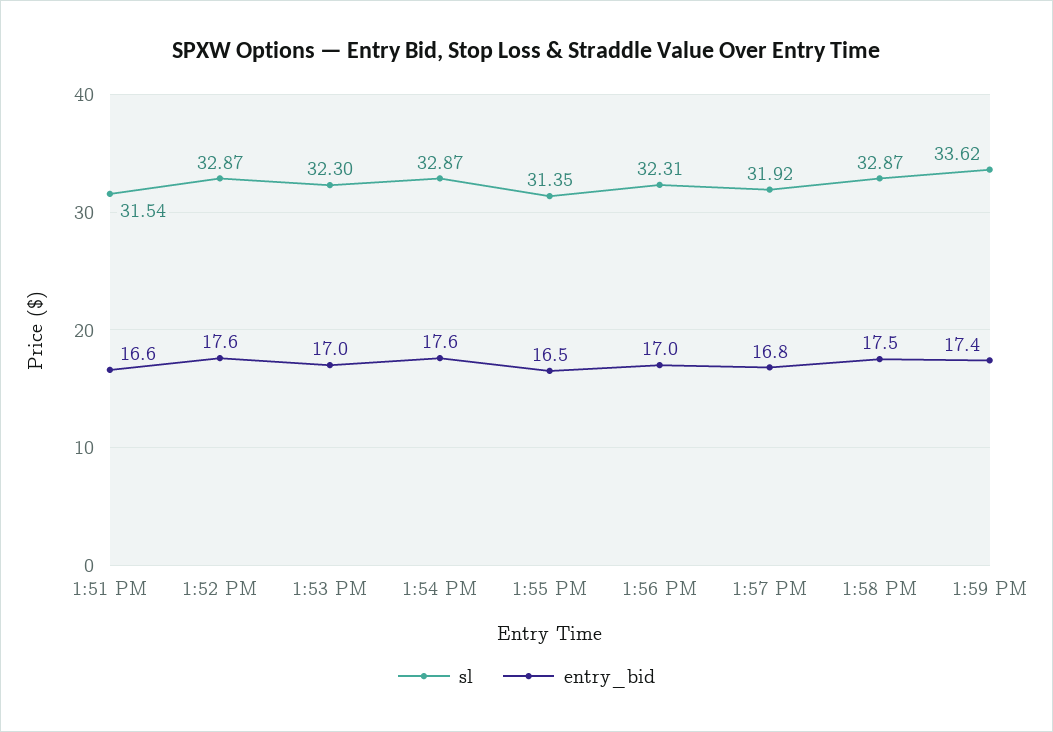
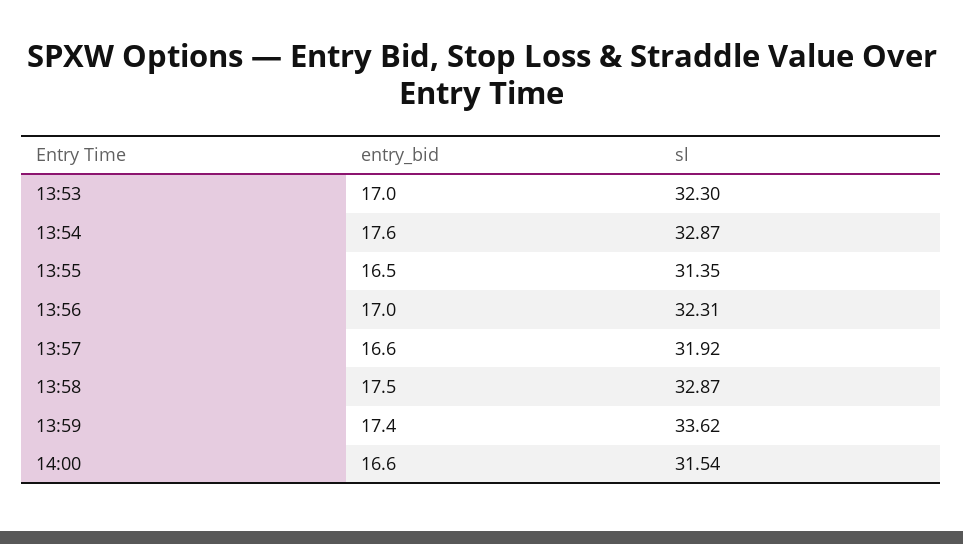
sl, 1:51 PM: 31.54 -> none
entry_bid, 1:51 PM: 16.6 -> none
sl, 1:52 PM: 32.87 -> none
entry_bid, 1:52 PM: 17.6 -> none
entry_bid, 1:57 PM: 16.8 -> 16.6
entry_bid, 14:00: none -> 16.6
sl, 14:00: none -> 31.54

